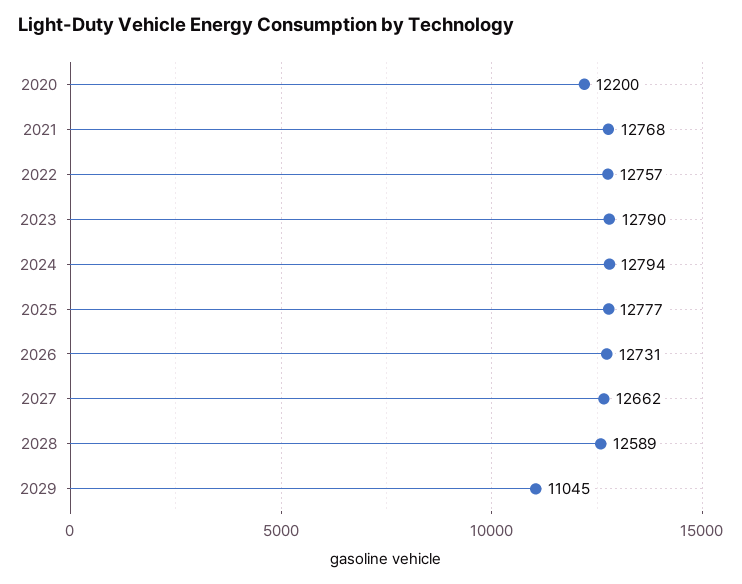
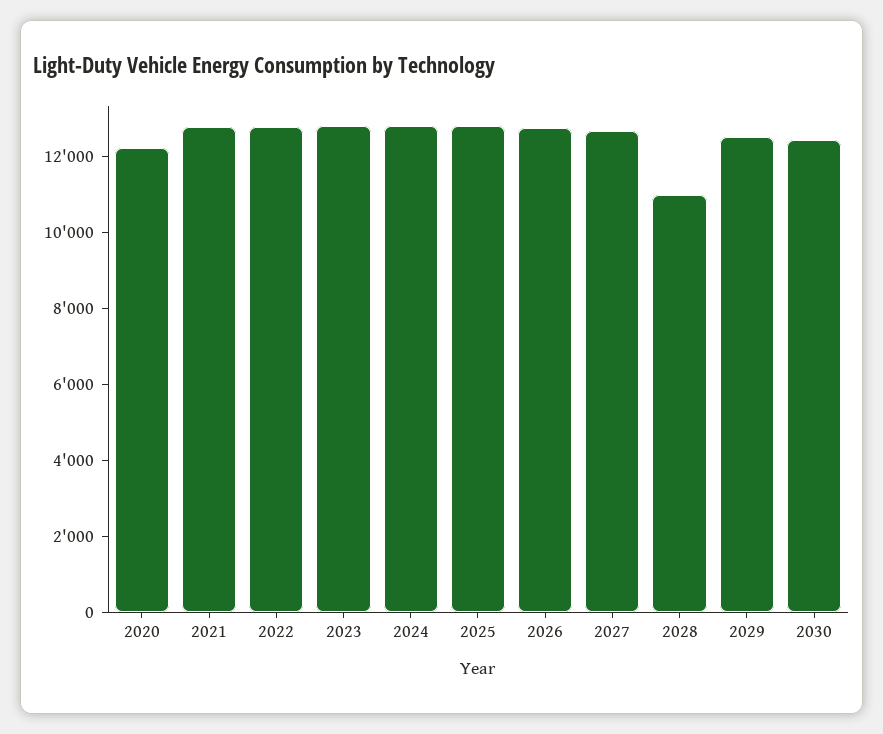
2028: 12589 -> 11000
2029: 11045 -> 12500
2030: none -> 12500

